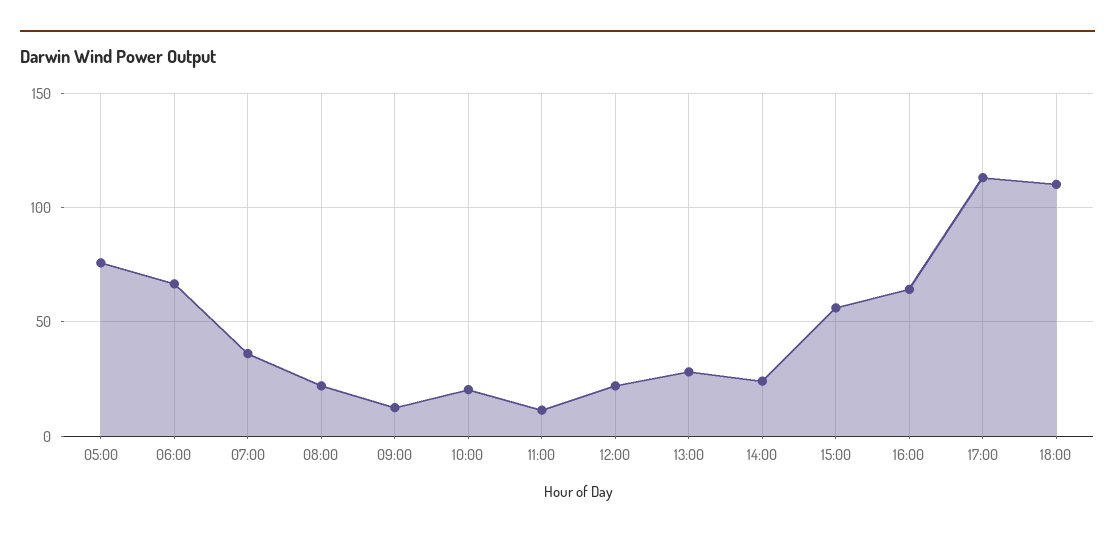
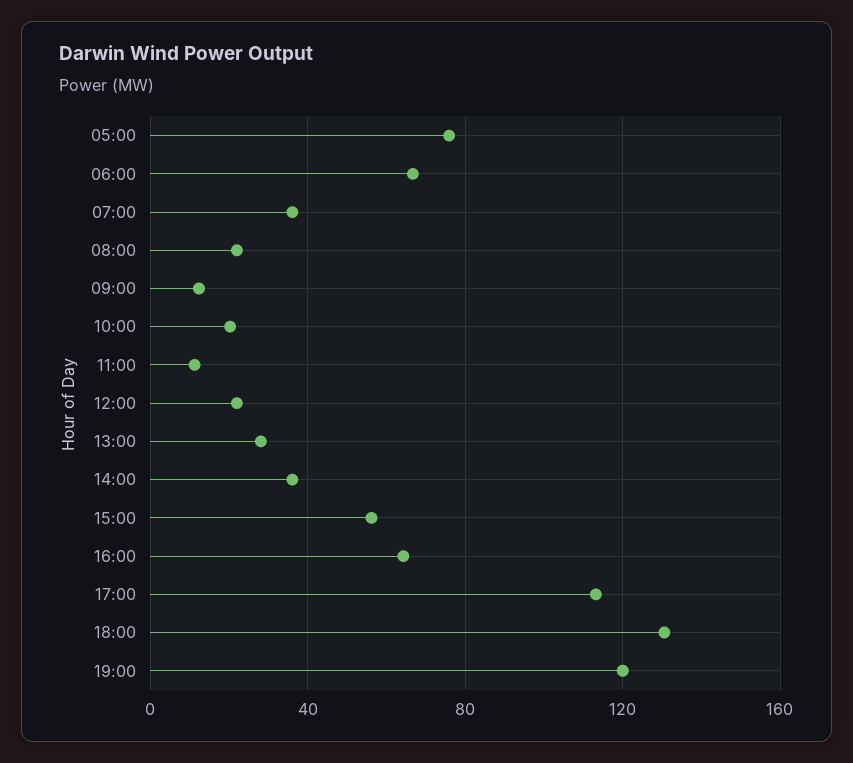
14:00: 25 -> 35
18:00: 110 -> 130
19:00: none -> 120

